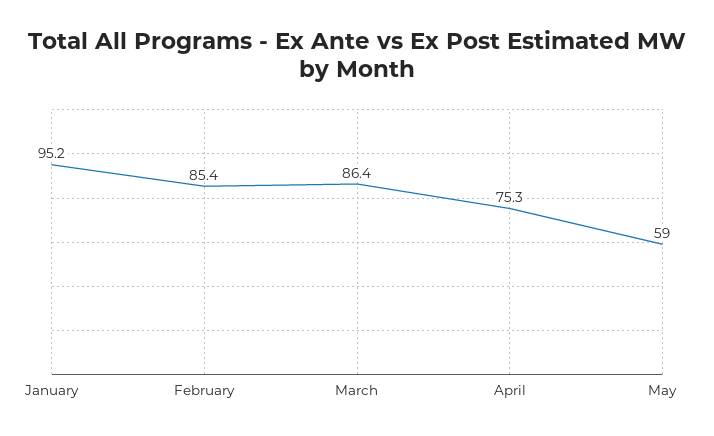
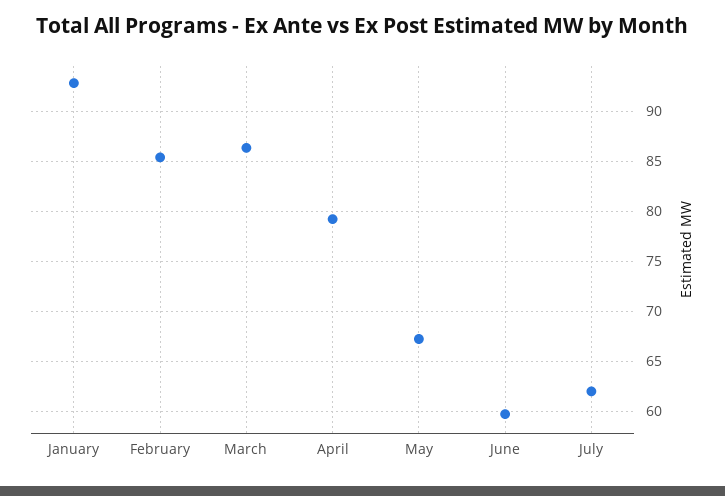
January: 95.2 -> 93
April: 75.3 -> 79
May: 59 -> 67
June: none -> 60
July: none -> 62

